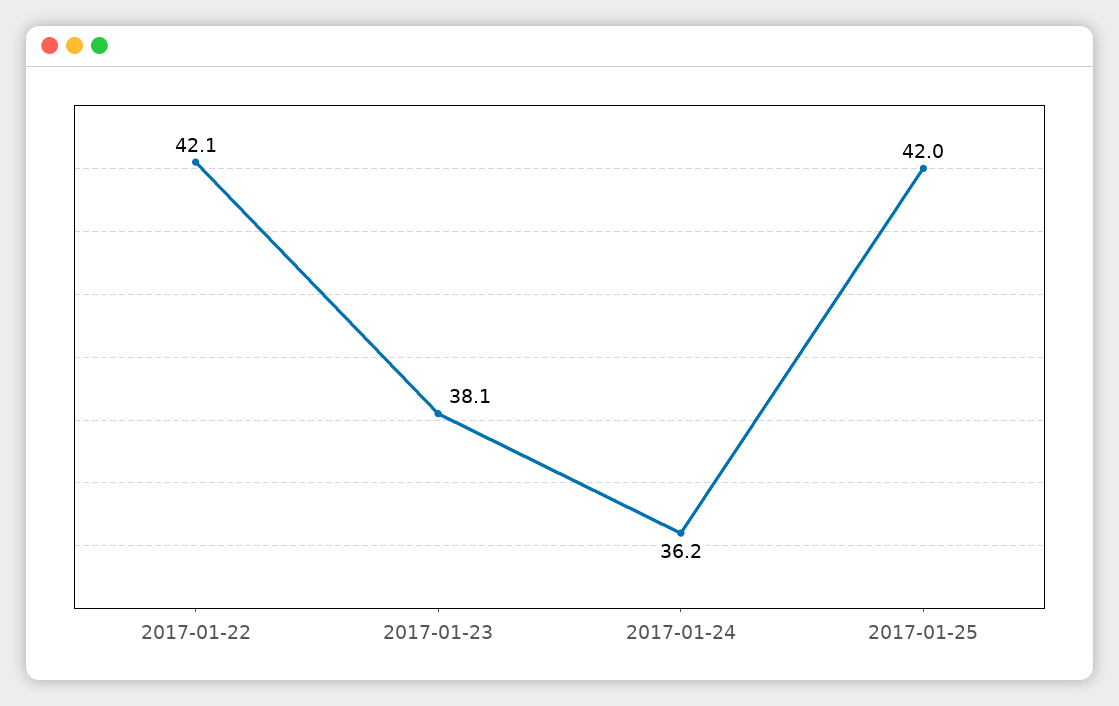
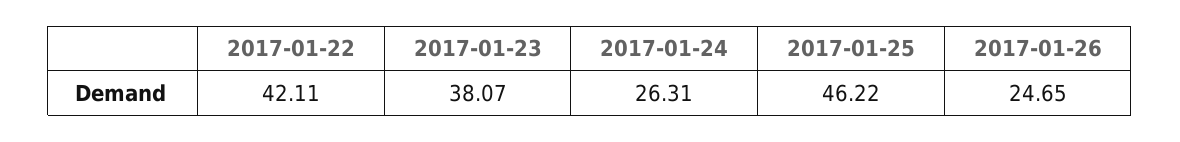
2017-01-24: 36.2 -> 26.31
2017-01-25: 42 -> 46.22
2017-01-26: none -> 24.65

